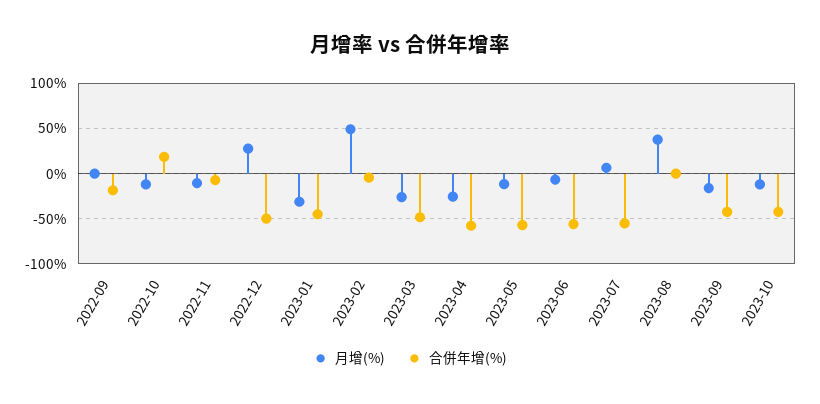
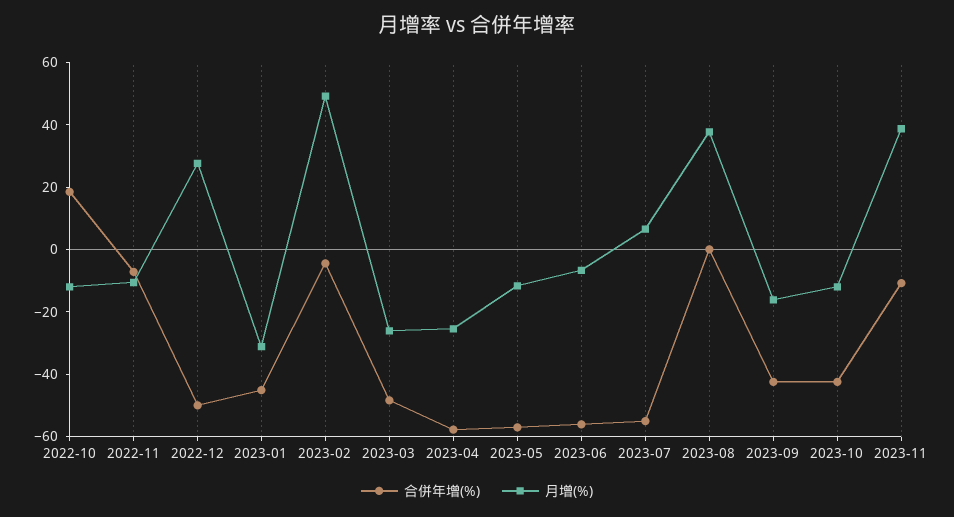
月增(%), 2022-09: 0 -> none
合併年增(%), 2022-09: -20 -> none
合併年增(%), 2023-11: none -> -10
月增(%), 2023-11: none -> 40

